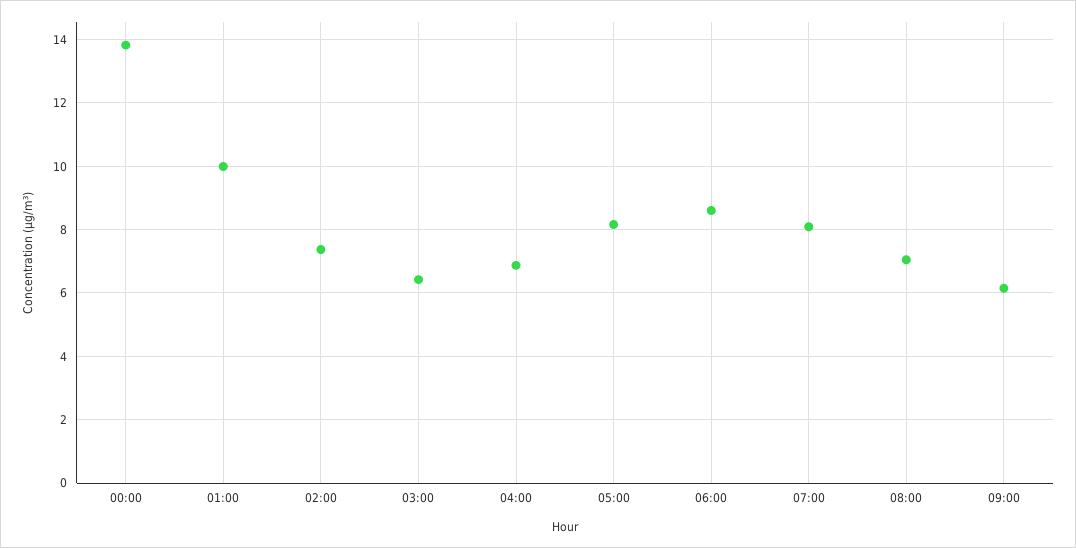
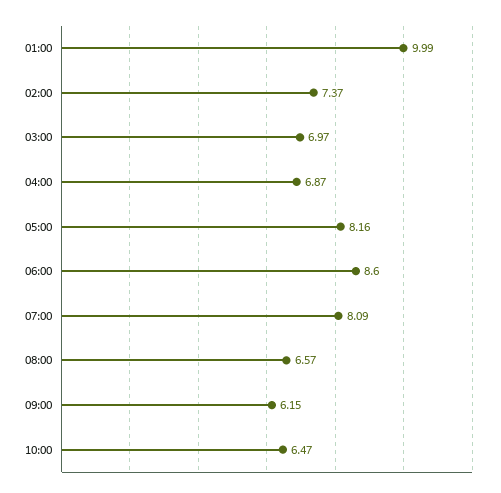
00:00: 13.8 -> none
03:00: 6.4 -> 6.97
08:00: 7 -> 6.57
10:00: none -> 6.47

